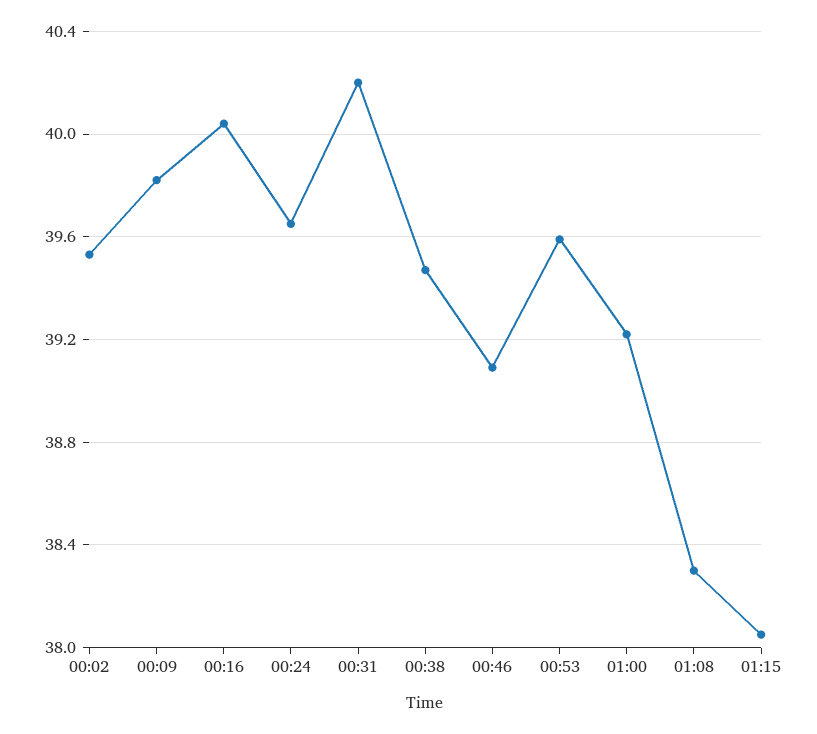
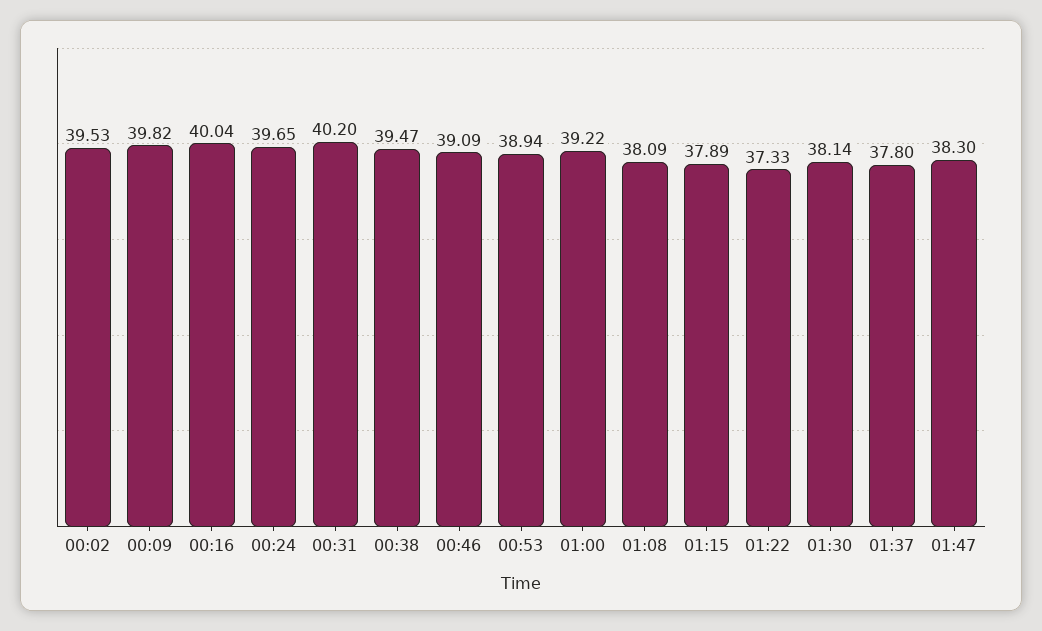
00:53: 39.6 -> 38.94
01:08: 38.3 -> 38.09
01:15: 38.05 -> 37.89
01:22: none -> 37.33
01:30: none -> 38.14
01:37: none -> 37.8
01:47: none -> 38.3

